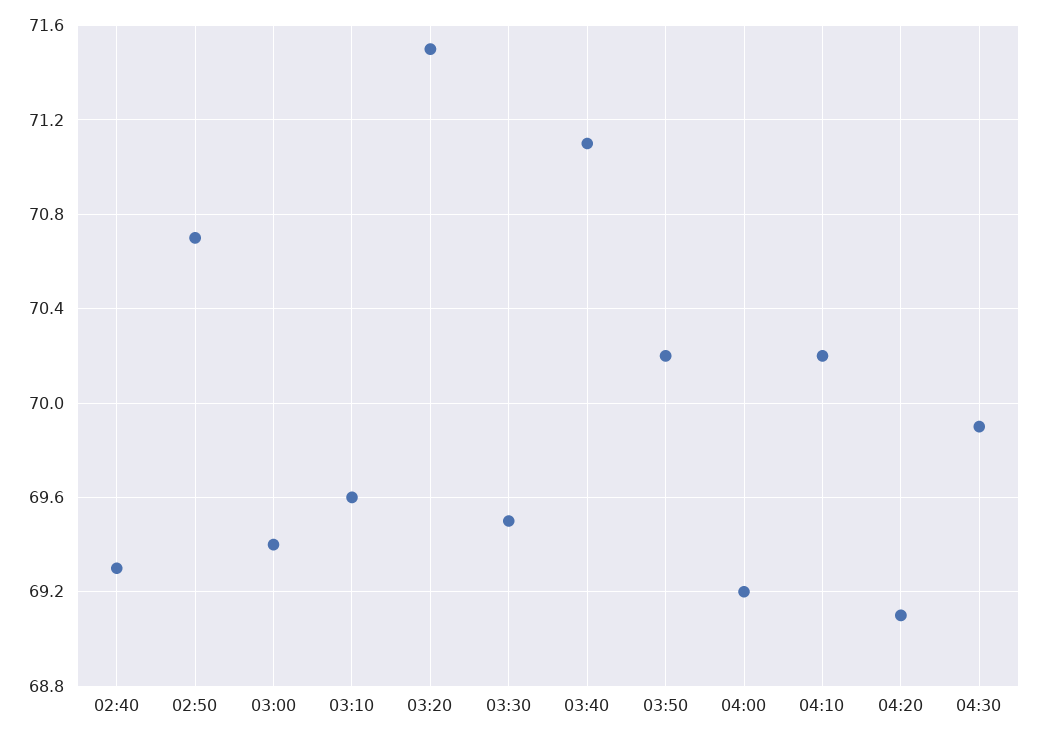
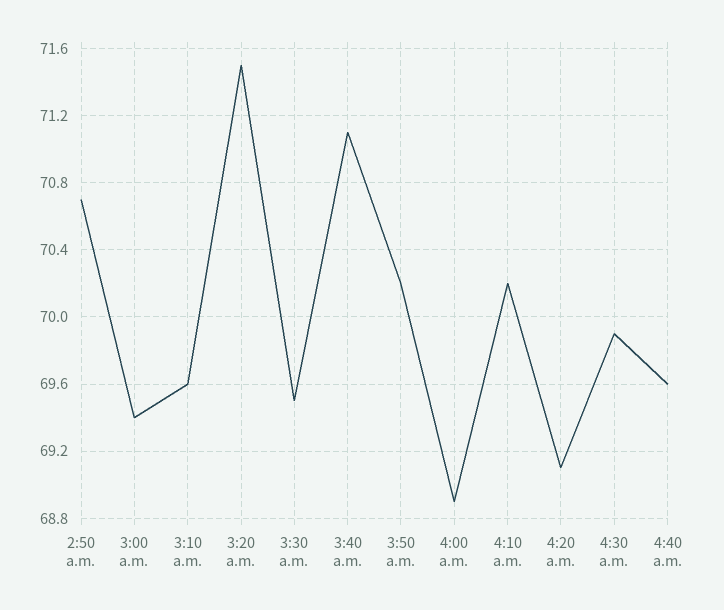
02:40: 69.3 -> none
04:00: 69.2 -> 68.9
4:40 a.m.: none -> 69.6

